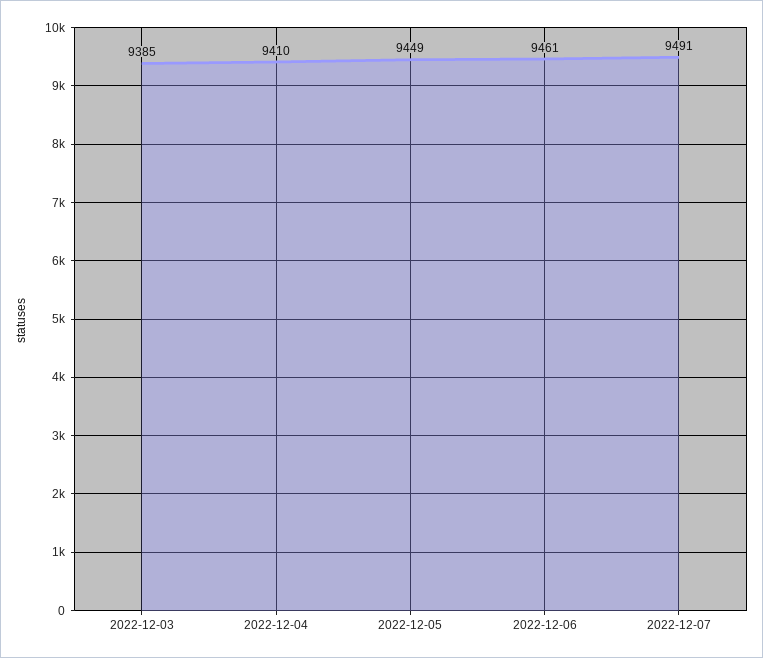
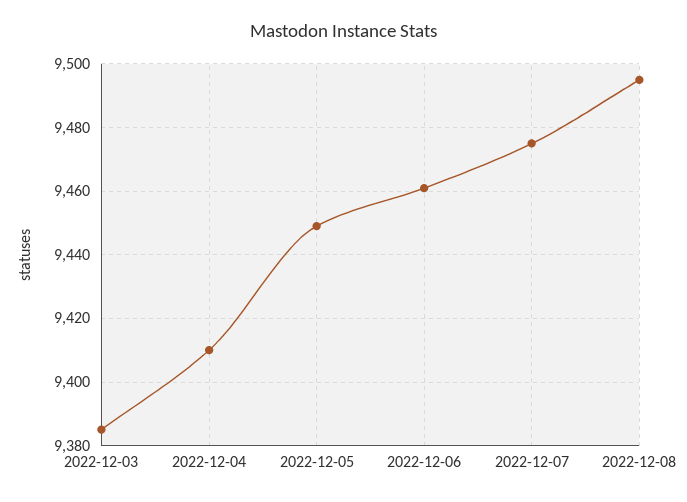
2022-12-07: 9491 -> 9475
2022-12-08: none -> 9495

